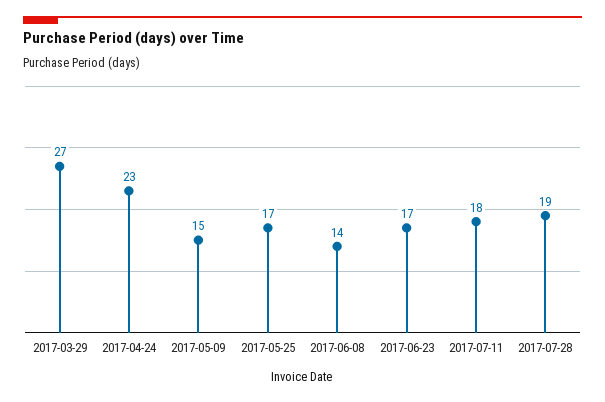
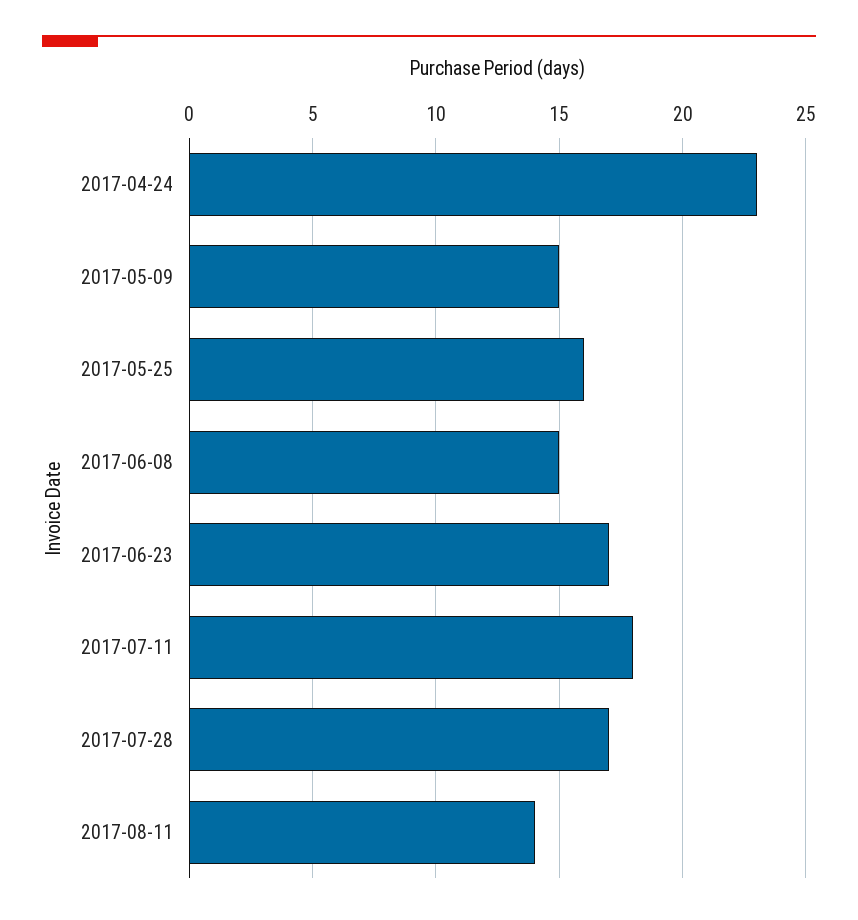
2017-03-29: 27 -> none
2017-05-25: 17 -> 16
2017-06-08: 14 -> 15
2017-07-28: 19 -> 17
2017-08-11: none -> 14

